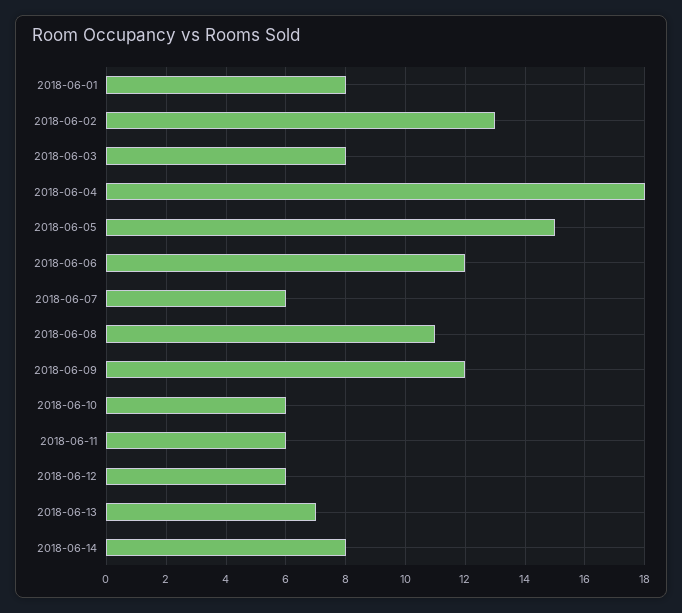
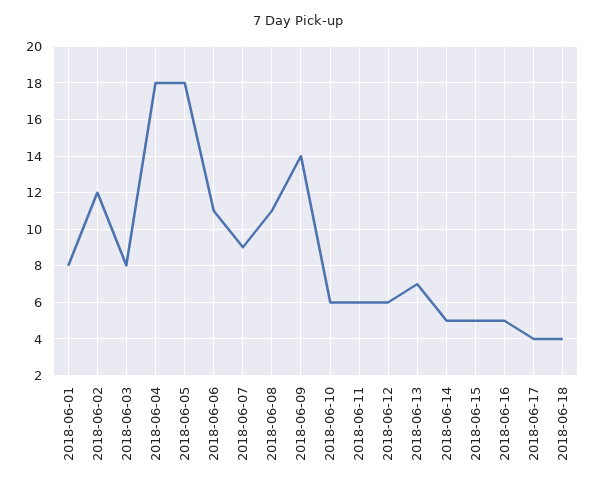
2018-06-02: 13 -> 12
2018-06-05: 15 -> 18
2018-06-06: 12 -> 11
2018-06-07: 6 -> 9
2018-06-09: 12 -> 14
2018-06-14: 8 -> 5
2018-06-15: none -> 5
2018-06-16: none -> 5
2018-06-17: none -> 4
2018-06-18: none -> 4

